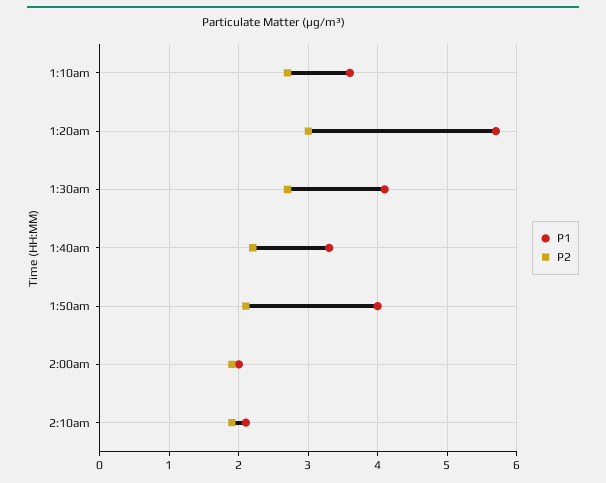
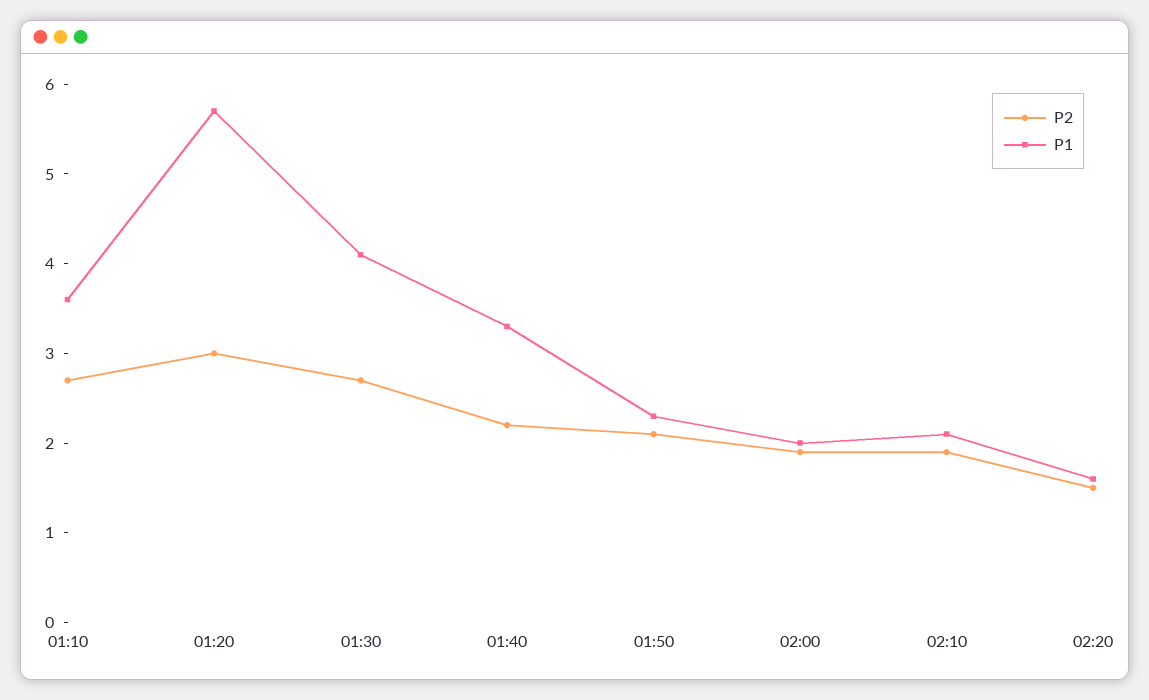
P1, 1:50am: 4 -> 2.3
P2, 02:20: none -> 1.5
P1, 02:20: none -> 1.6

